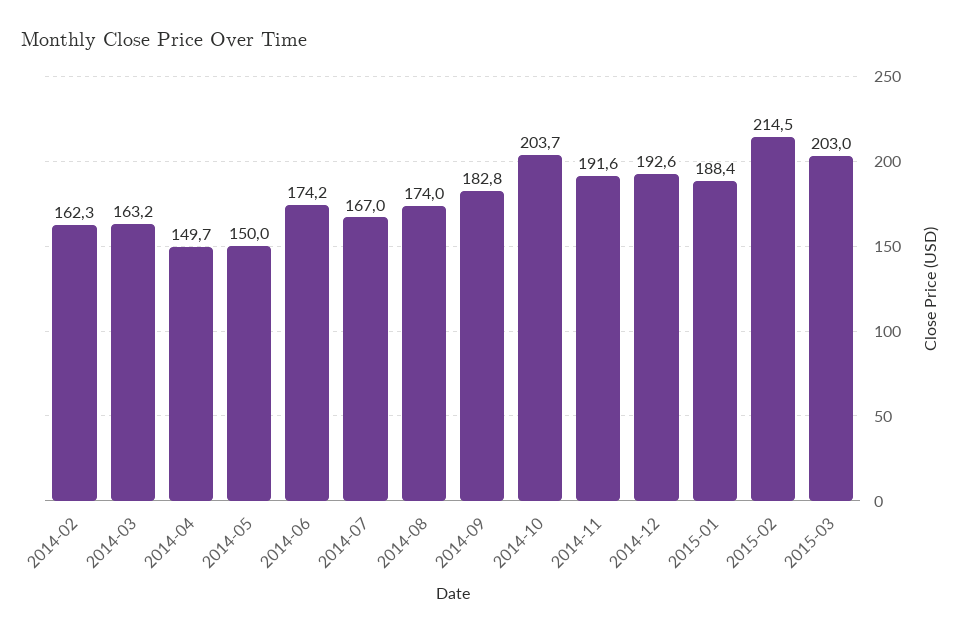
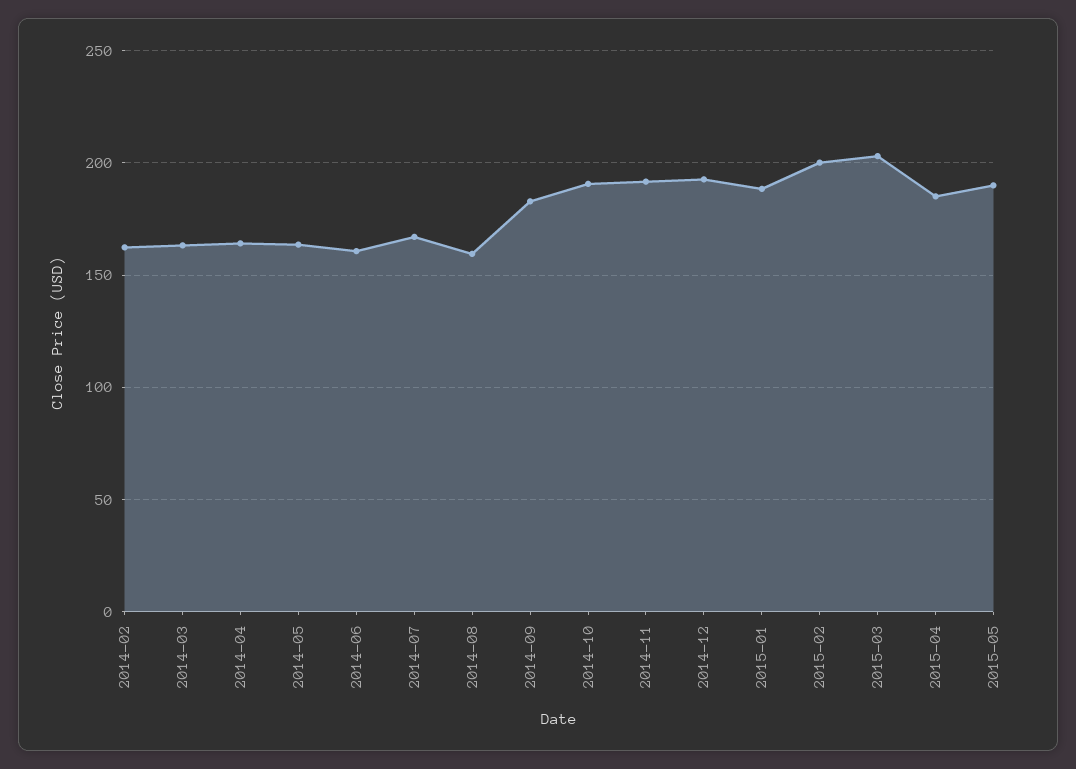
2014-04: 149.7 -> 165
2014-05: 150 -> 165
2014-06: 174.2 -> 160
2014-08: 174 -> 160
2014-10: 203.7 -> 190
2015-02: 214.5 -> 200
2015-04: none -> 185
2015-05: none -> 190

